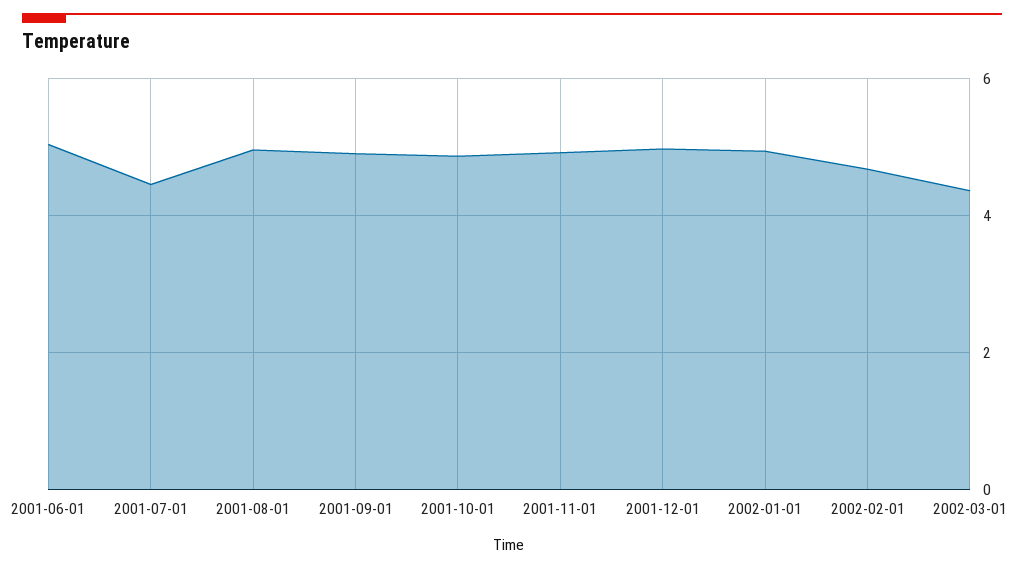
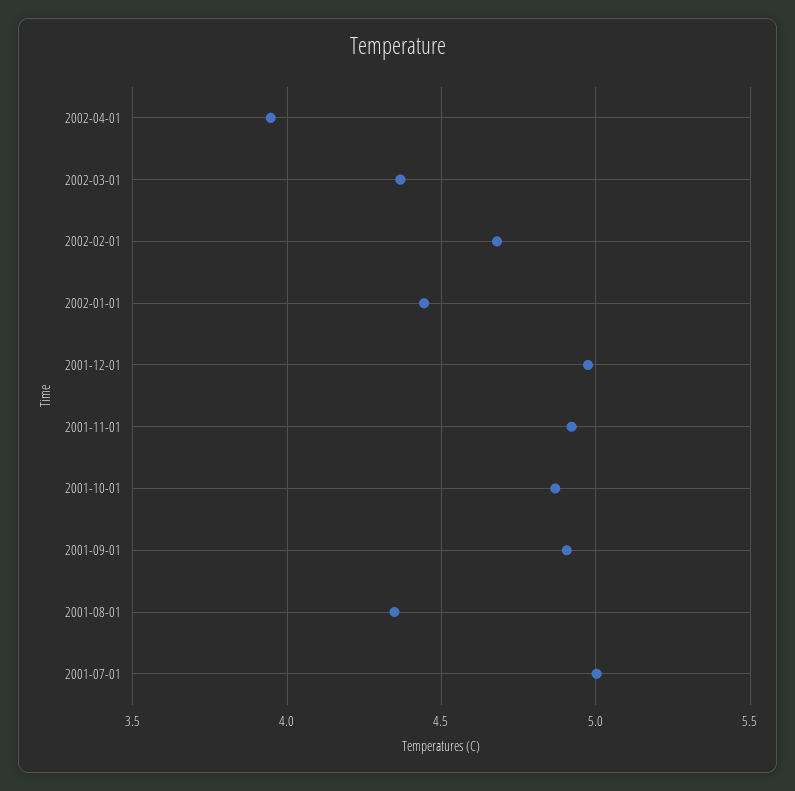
2001-06-01: 5 -> none
2001-07-01: 4.4 -> 5
2001-08-01: 5 -> 4.35
2002-01-01: 5 -> 4.45
2002-04-01: none -> 3.95

